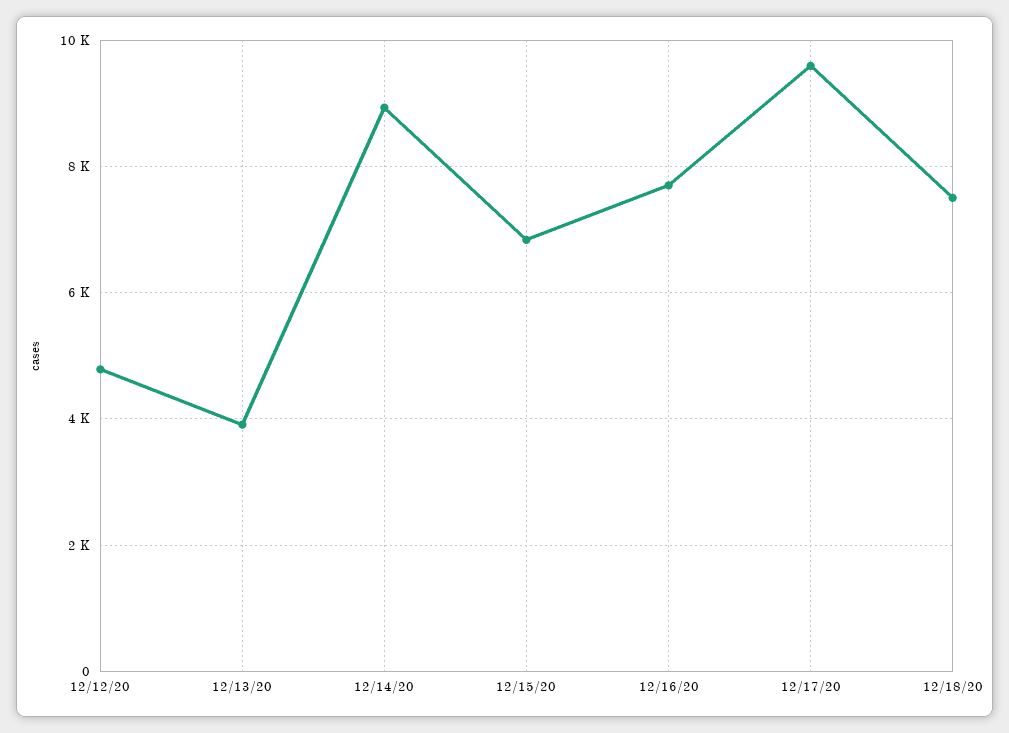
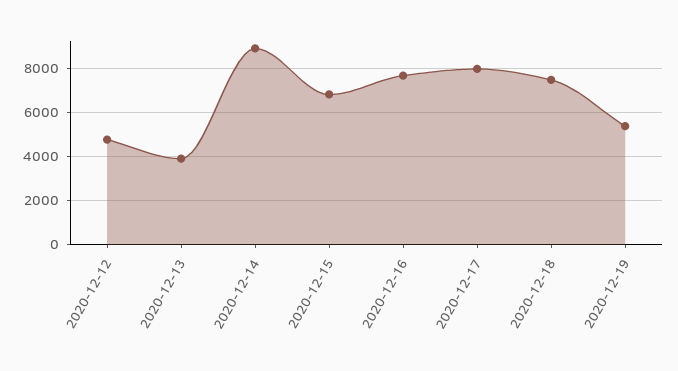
12/17/20: 9600 -> 8000
2020-12-19: none -> 5500

